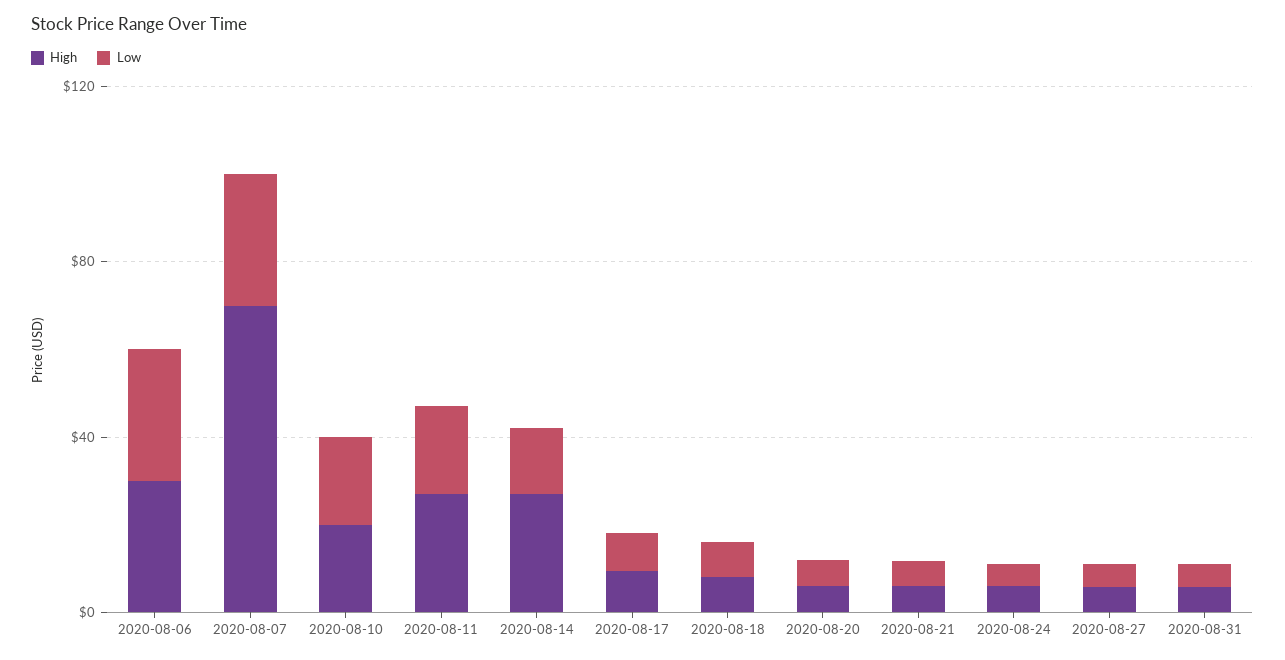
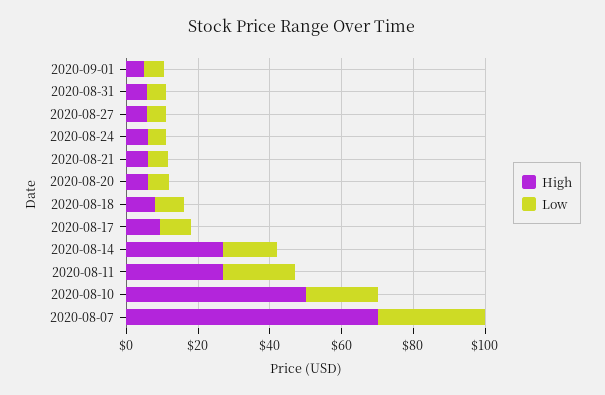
High, 2020-08-06: 30 -> none
Low, 2020-08-06: 30 -> none
High, 2020-08-10: 20 -> 50
High, 2020-09-01: none -> 5
Low, 2020-09-01: none -> 5

